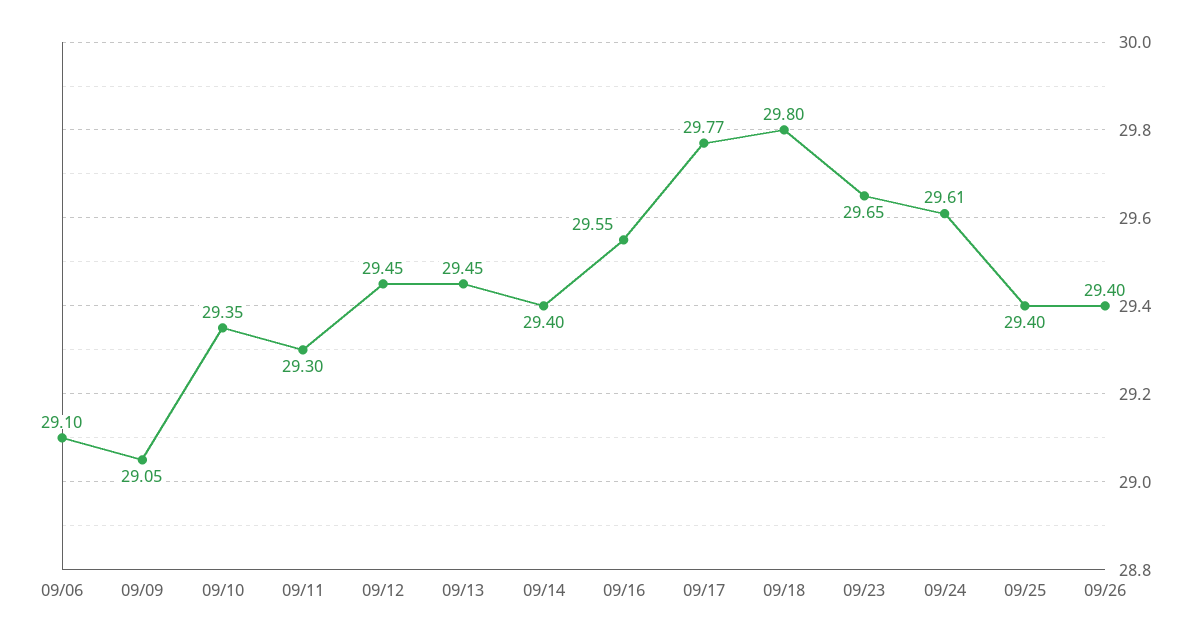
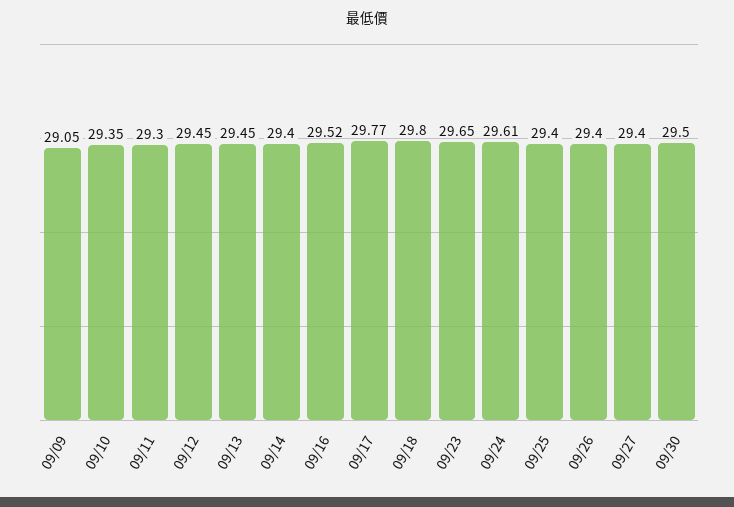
09/06: 29.1 -> none
09/16: 29.55 -> 29.52
09/27: none -> 29.4
09/30: none -> 29.5

